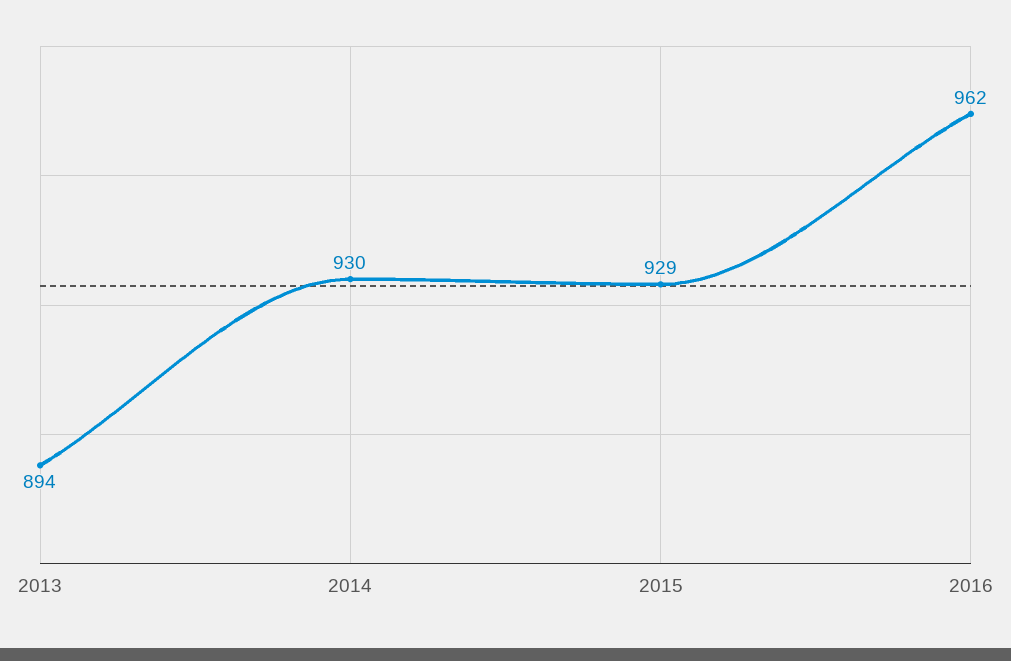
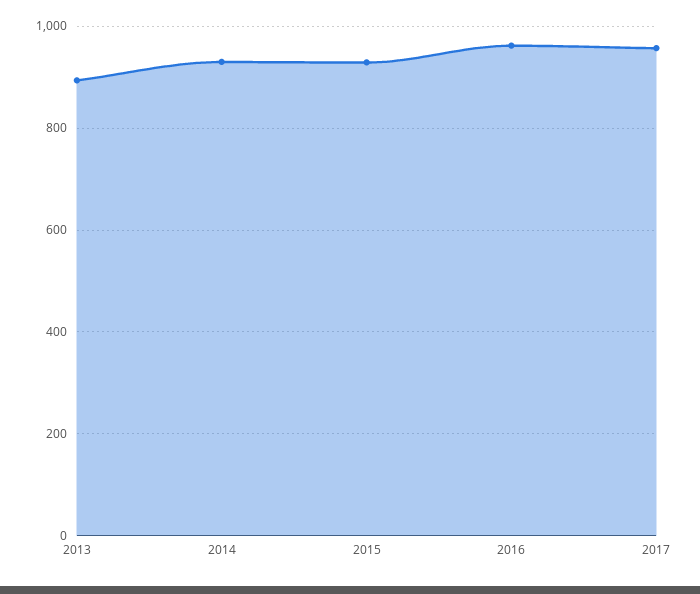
2017: none -> 960

